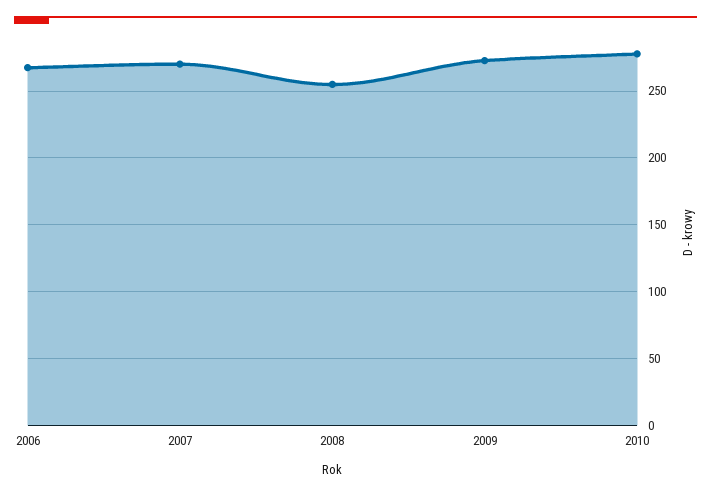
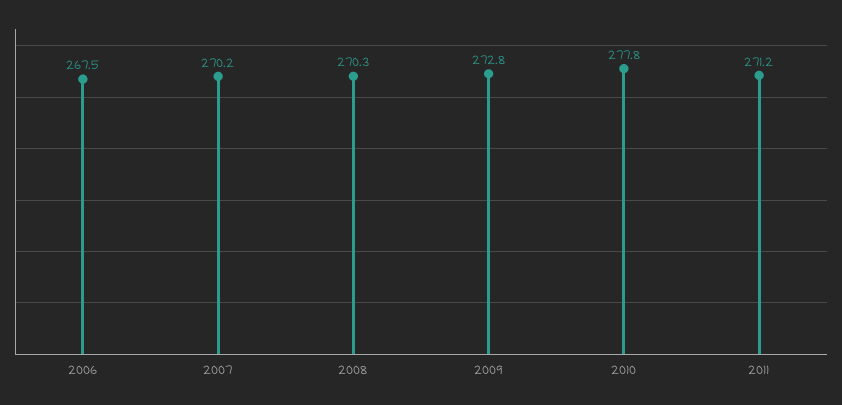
2008: 255 -> 270.3
2011: none -> 271.2

